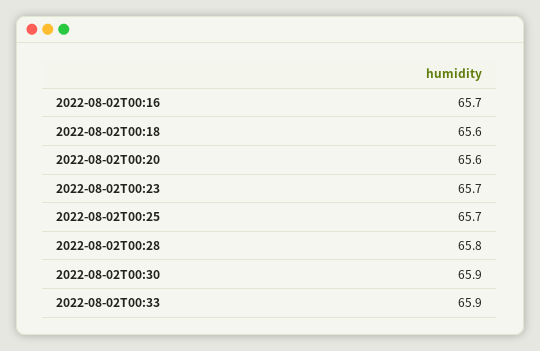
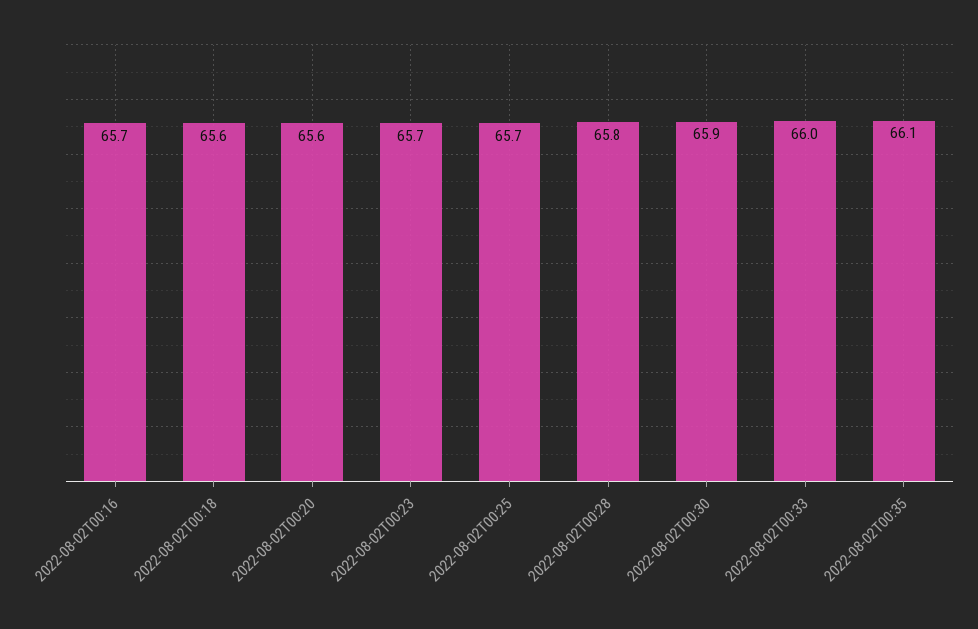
2022-08-02T00:33: 65.9 -> 66
2022-08-02T00:35: none -> 66.1

